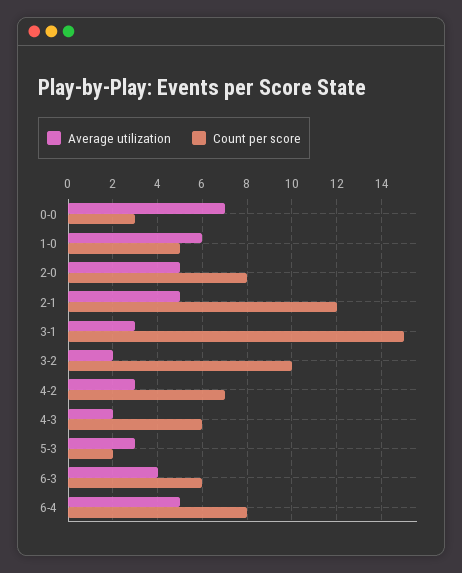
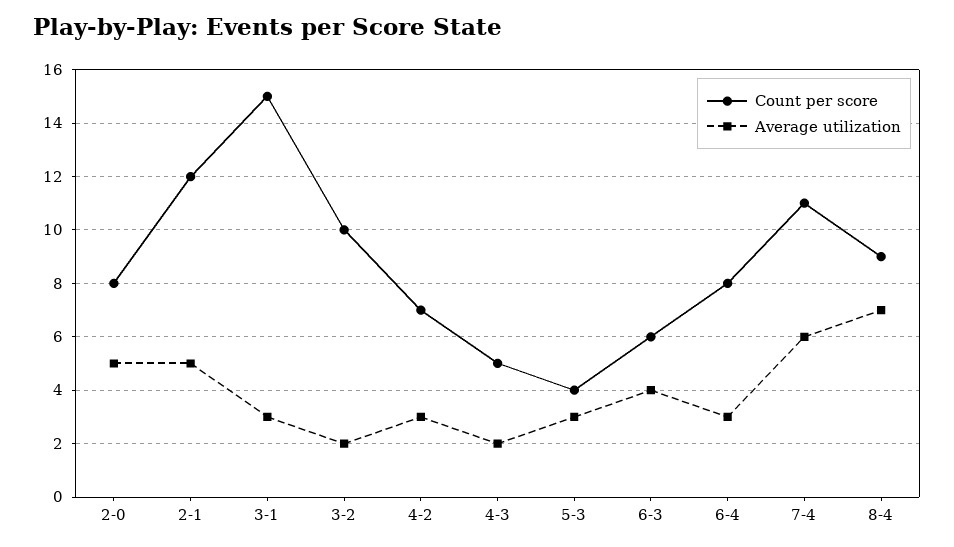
Average utilization, 0-0: 7 -> none
Count per score, 0-0: 3 -> none
Average utilization, 1-0: 6 -> none
Count per score, 1-0: 5 -> none
Count per score, 4-3: 6 -> 5
Count per score, 5-3: 2 -> 4
Average utilization, 6-4: 5 -> 3
Count per score, 7-4: none -> 11
Average utilization, 7-4: none -> 6
Count per score, 8-4: none -> 9
Average utilization, 8-4: none -> 7

